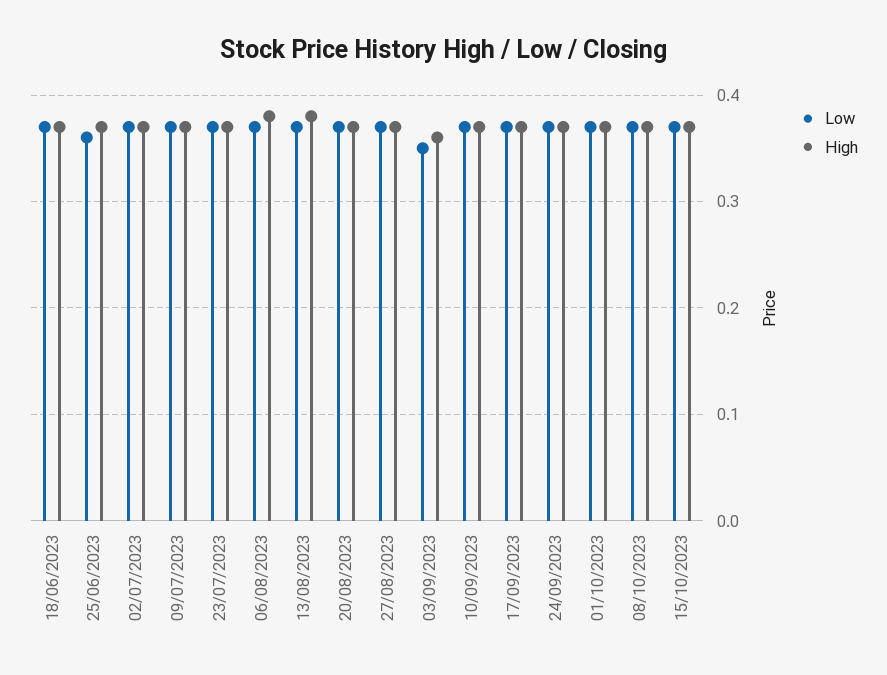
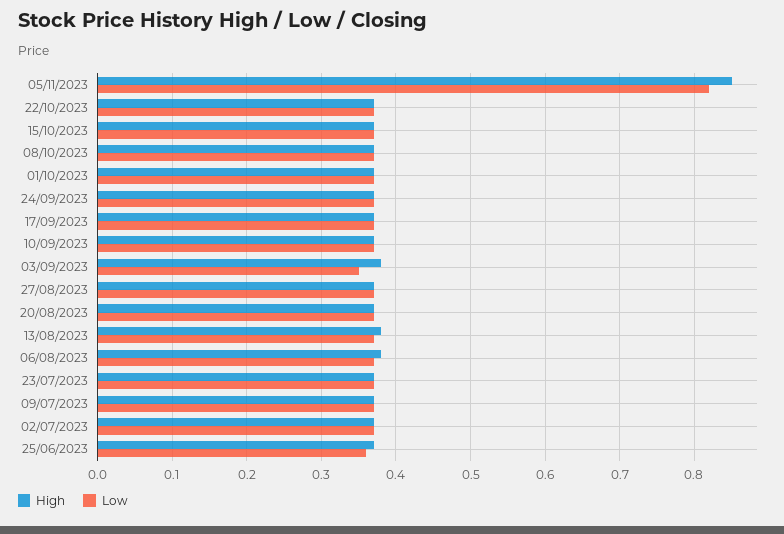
Low, 18/06/2023: 0.37 -> none
High, 18/06/2023: 0.37 -> none
High, 03/09/2023: 0.36 -> 0.38
High, 05/11/2023: none -> 0.85
Low, 05/11/2023: none -> 0.82
High, 22/10/2023: none -> 0.37
Low, 22/10/2023: none -> 0.37

